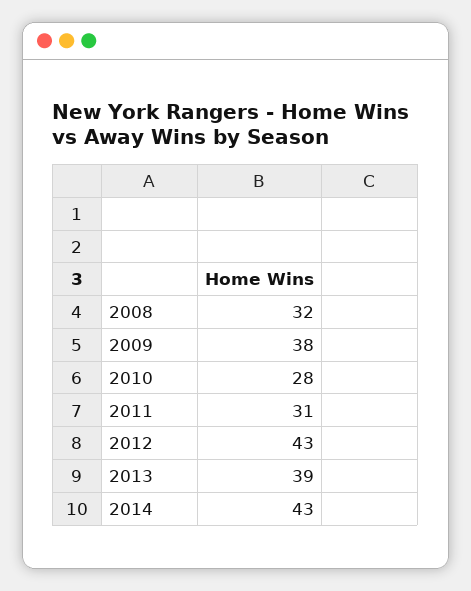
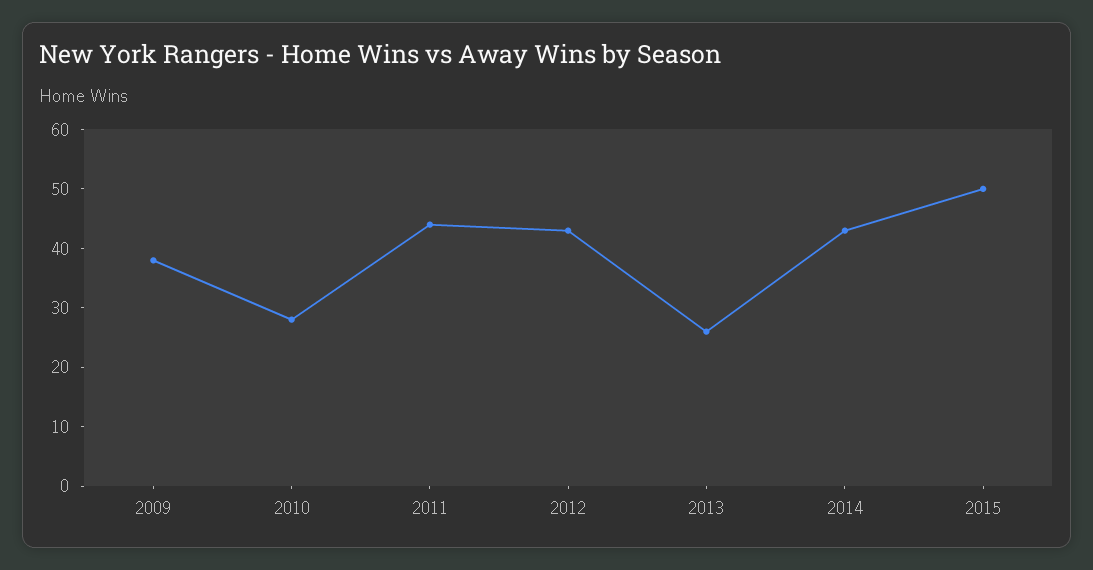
2008: 32 -> none
2011: 31 -> 45
2013: 39 -> 25
2015: none -> 50

